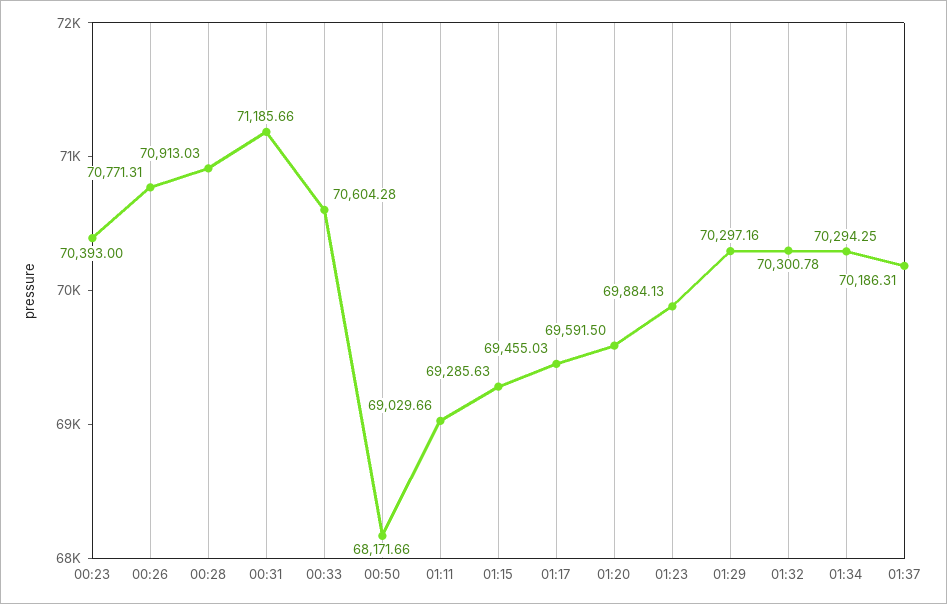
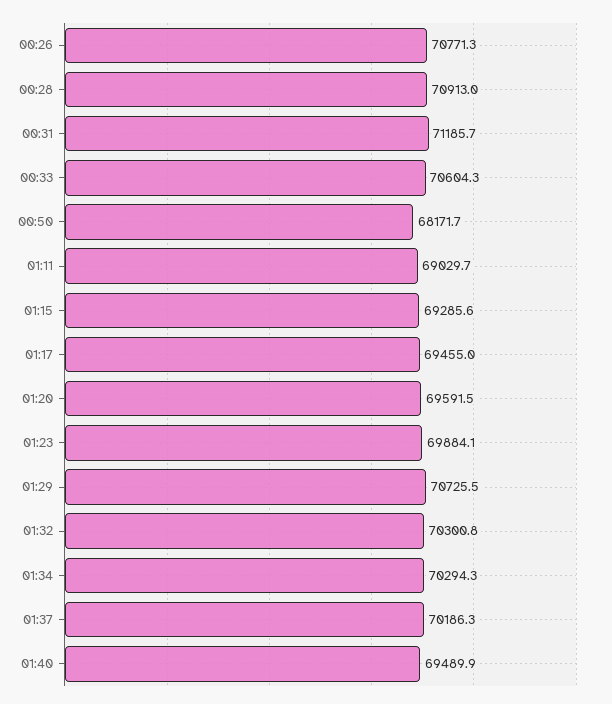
00:23: 70393 -> none
01:29: 70297.16 -> 70725.5
01:40: none -> 69489.9

